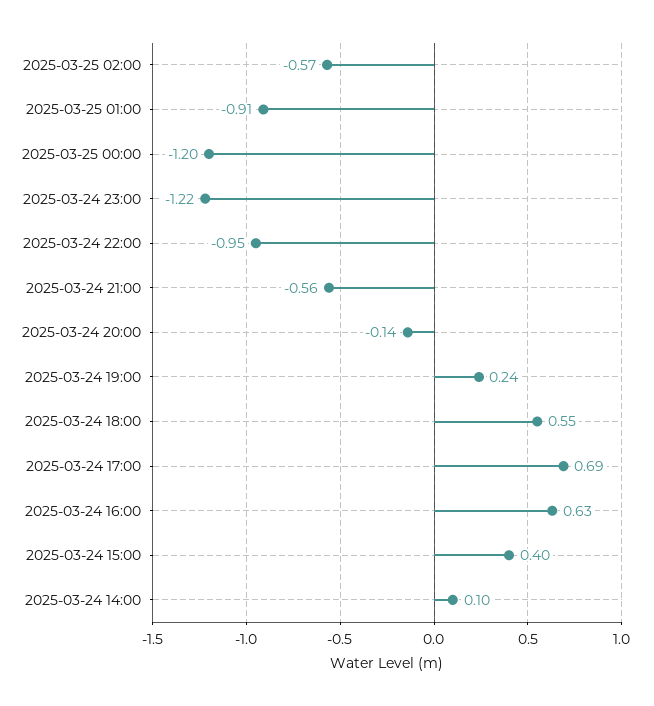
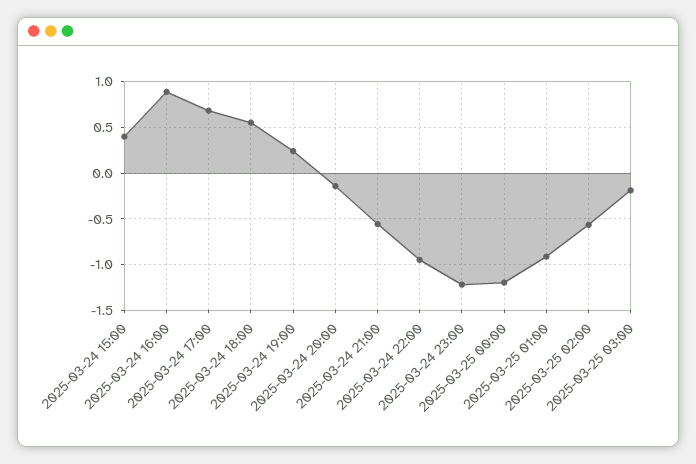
2025-03-24 16:00: 0.63 -> 0.9
2025-03-24 14:00: 0.1 -> none
2025-03-25 03:00: none -> -0.2

